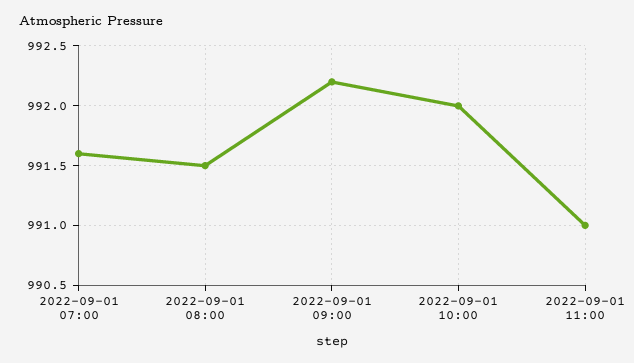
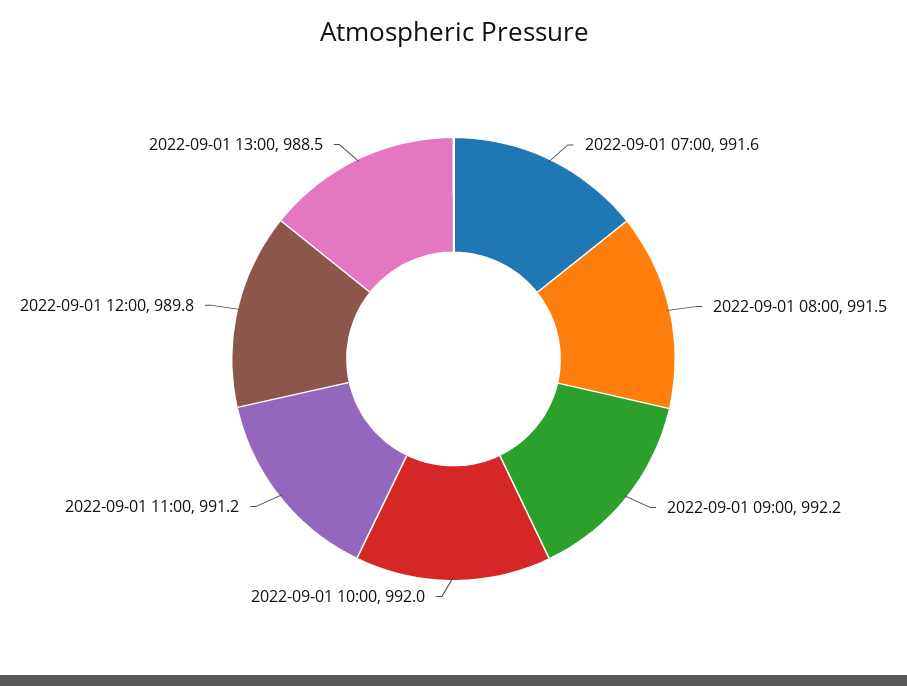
2022-09-01 11:00: 991 -> 991.2
2022-09-01 12:00: none -> 989.8
2022-09-01 13:00: none -> 988.5

